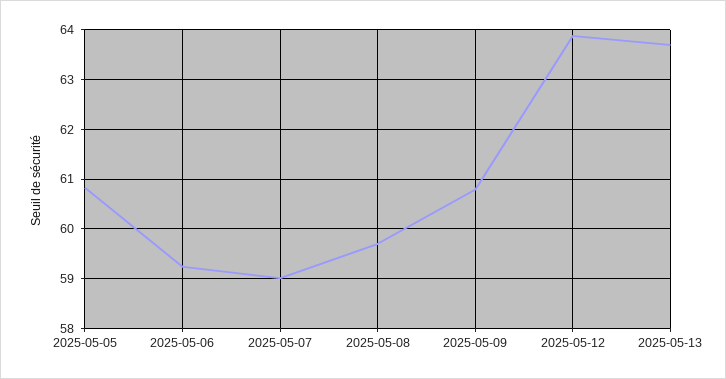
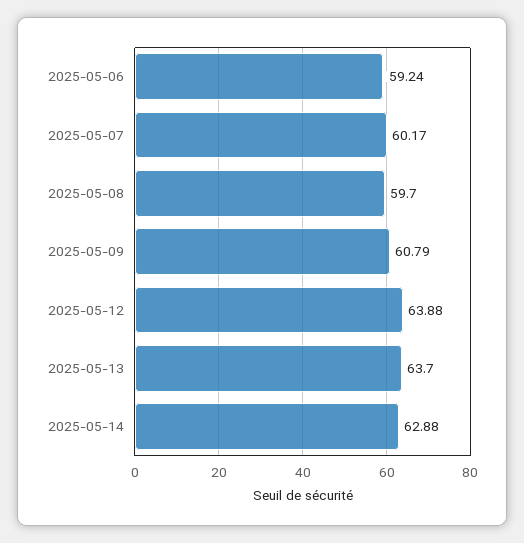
2025-05-05: 60.8 -> none
2025-05-07: 59 -> 60.17
2025-05-14: none -> 62.88

